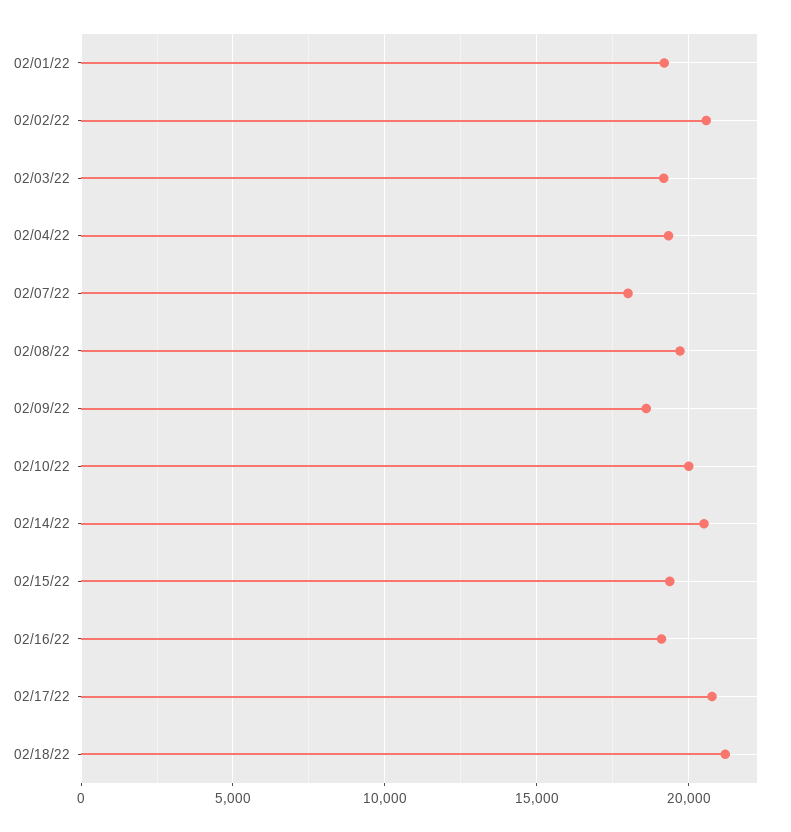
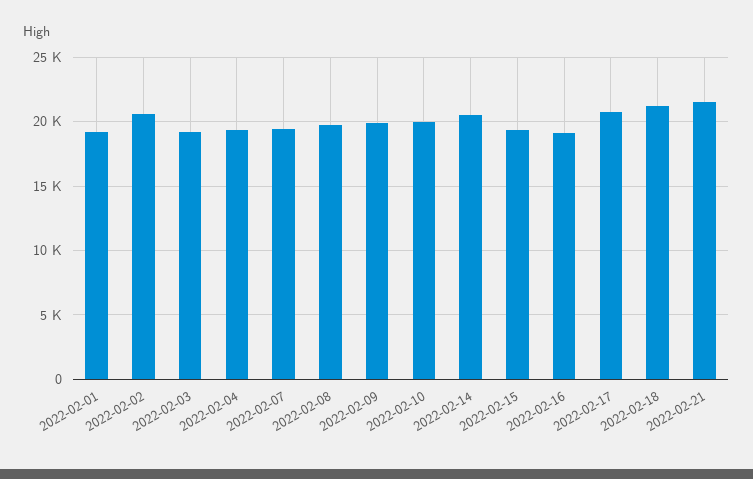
02/07/22: 18000 -> 19500
02/09/22: 18500 -> 20000
2022-02-21: none -> 21500

